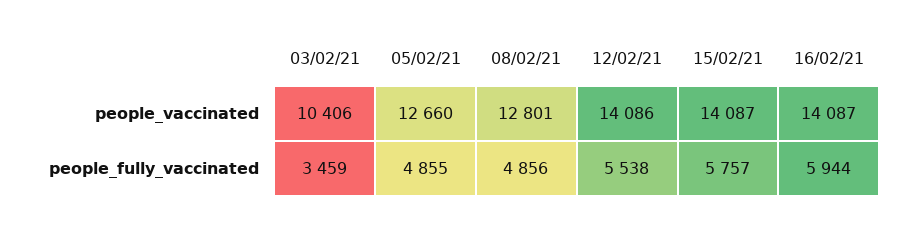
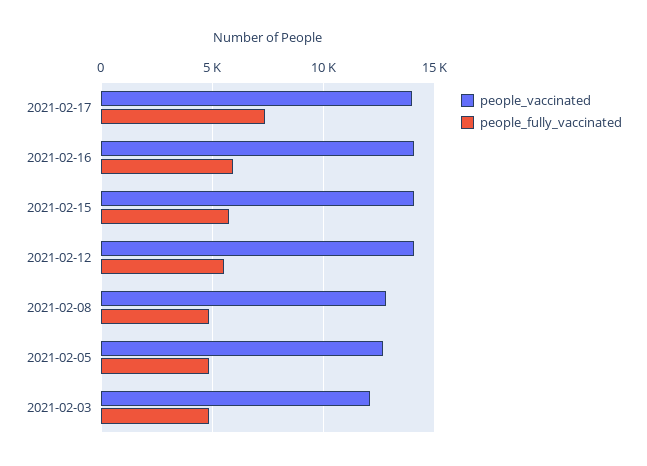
people_vaccinated, 03/02/21: 10406 -> 12000
people_fully_vaccinated, 03/02/21: 3459 -> 5000
people_vaccinated, 2021-02-17: none -> 14000
people_fully_vaccinated, 2021-02-17: none -> 7500

